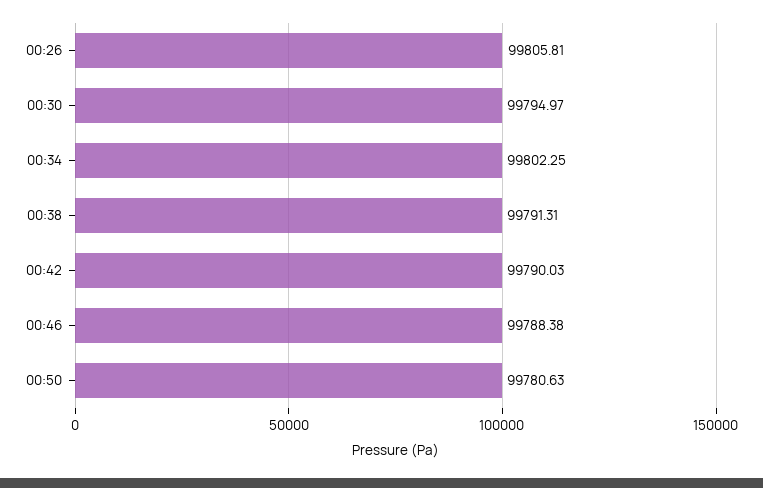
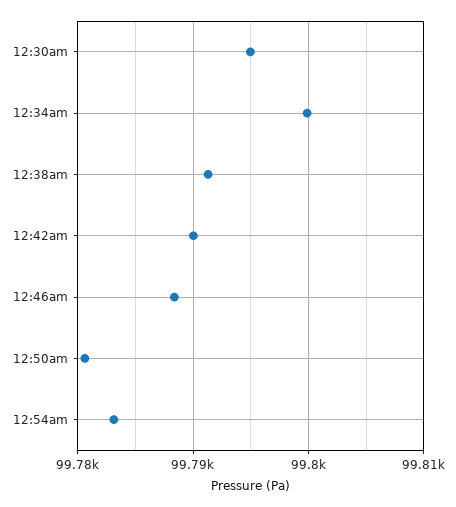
00:26: 99805.81 -> none
00:34: 99802.25 -> 99800
12:54am: none -> 99783

